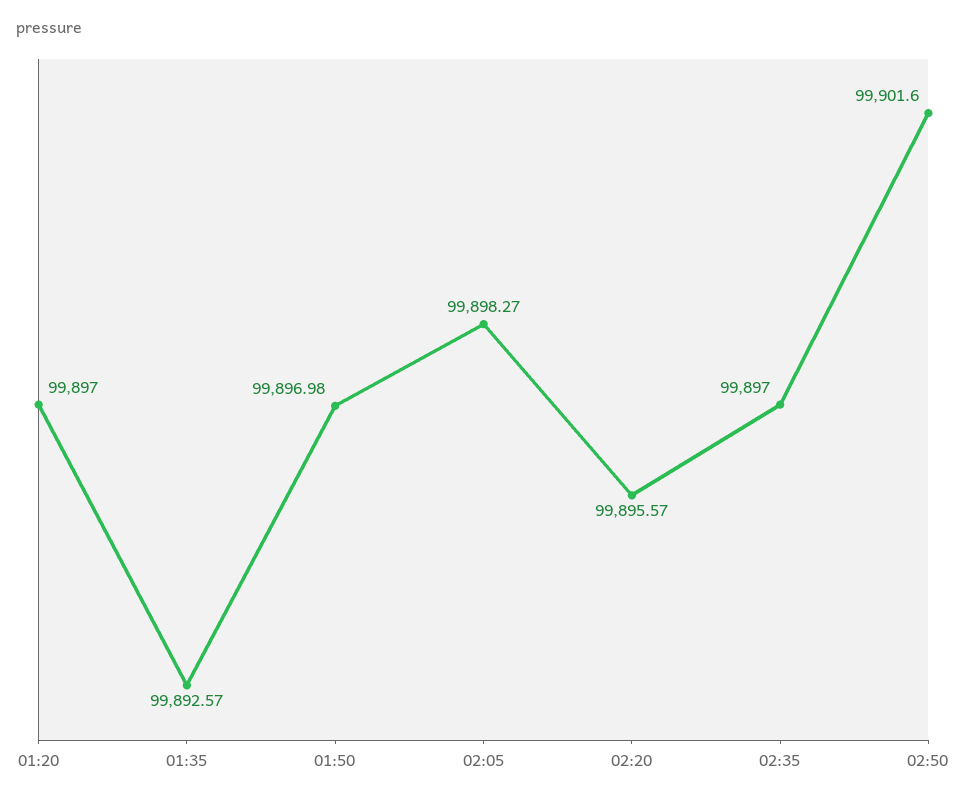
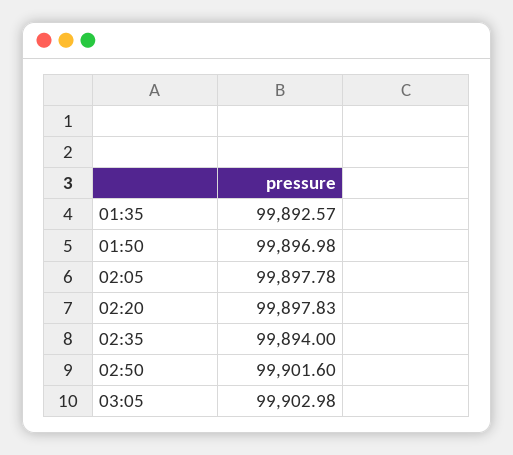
01:20: 99897 -> none
02:05: 99898.27 -> 99897.78
02:20: 99895.57 -> 99897.83
02:35: 99897 -> 99894
03:05: none -> 99902.98

